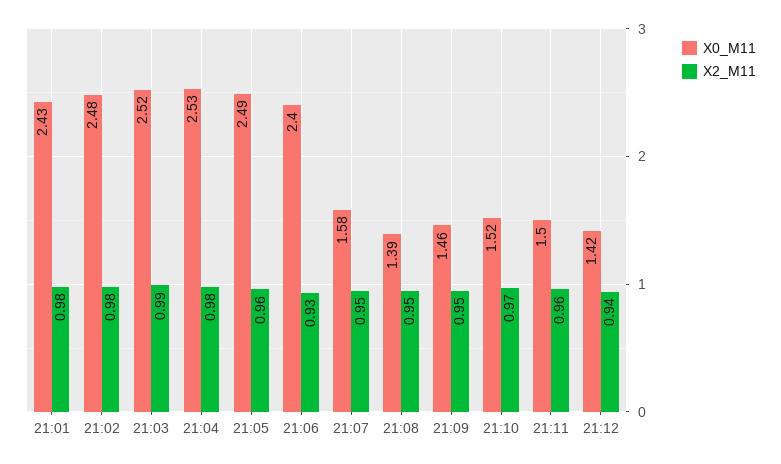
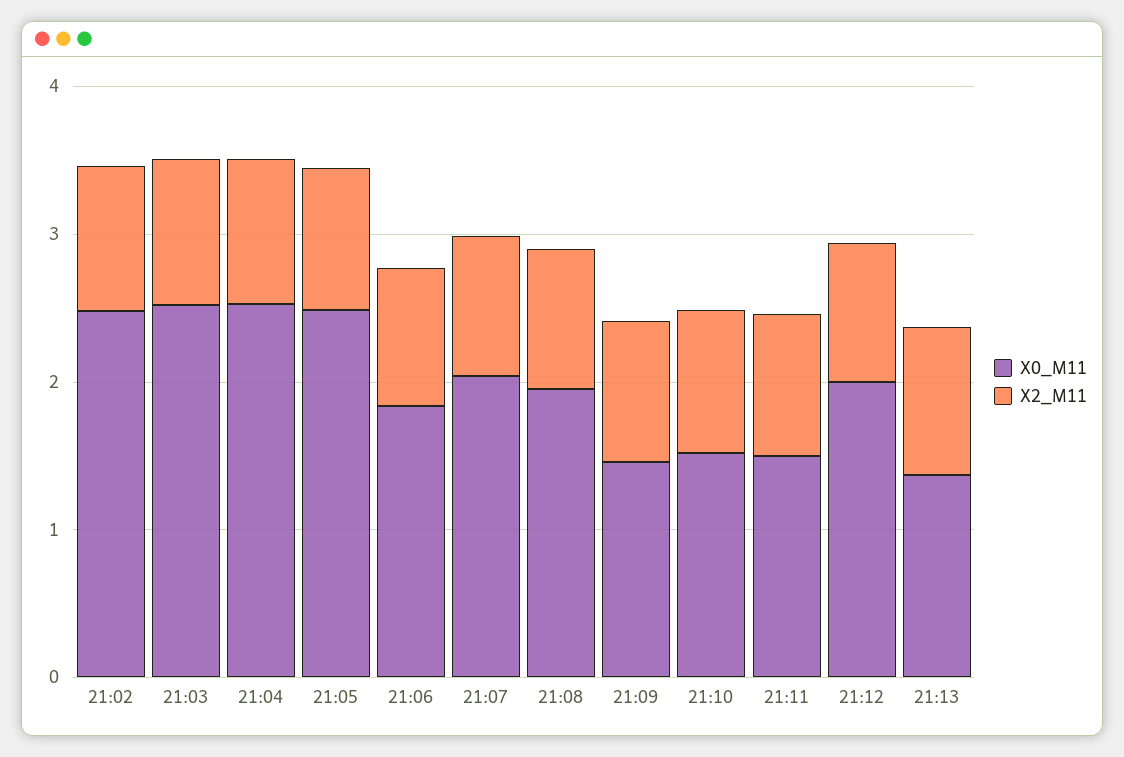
X0_M11, 21:01: 2.43 -> none
X2_M11, 21:01: 0.98 -> none
X0_M11, 21:06: 2.4 -> 1.8
X0_M11, 21:07: 1.58 -> 2
X0_M11, 21:08: 1.39 -> 2
X0_M11, 21:12: 1.42 -> 2
X0_M11, 21:13: none -> 1.4
X2_M11, 21:13: none -> 1

